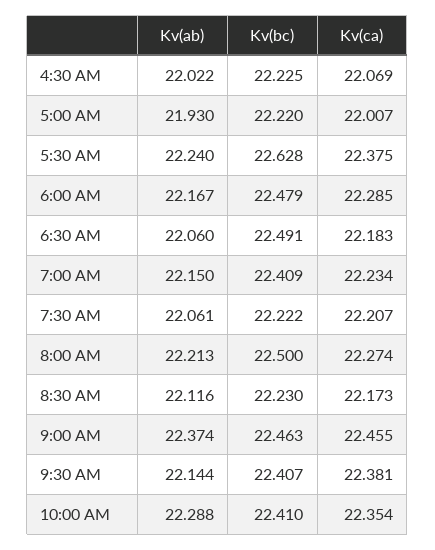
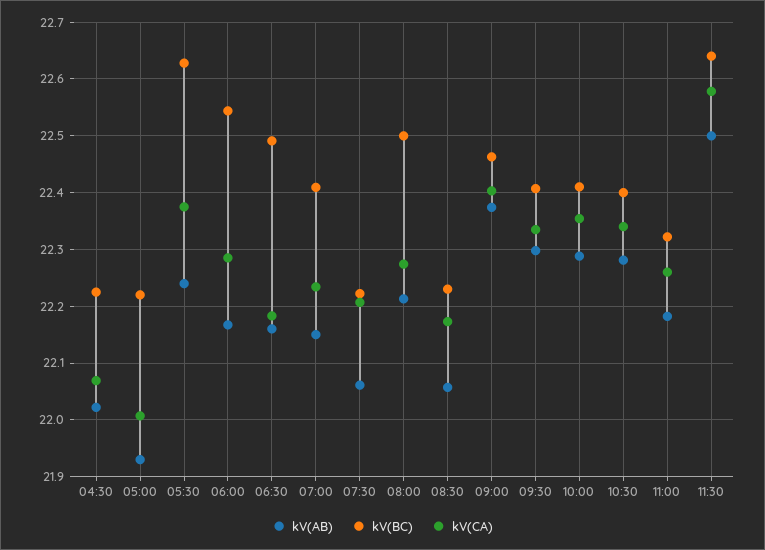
Kv(bc), 6:00 AM: 22.479 -> 22.54
Kv(ab), 6:30 AM: 22.06 -> 22.16
Kv(ab), 8:30 AM: 22.116 -> 22.06
Kv(ca), 9:00 AM: 22.455 -> 22.4
Kv(ab), 9:30 AM: 22.144 -> 22.3
Kv(ca), 9:30 AM: 22.381 -> 22.34
Kv(ab), 10:30: none -> 22.28
Kv(bc), 10:30: none -> 22.4
Kv(ca), 10:30: none -> 22.34
Kv(ab), 11:00: none -> 22.18
Kv(bc), 11:00: none -> 22.32
Kv(ca), 11:00: none -> 22.26
Kv(ab), 11:30: none -> 22.5
Kv(bc), 11:30: none -> 22.64
Kv(ca), 11:30: none -> 22.58

